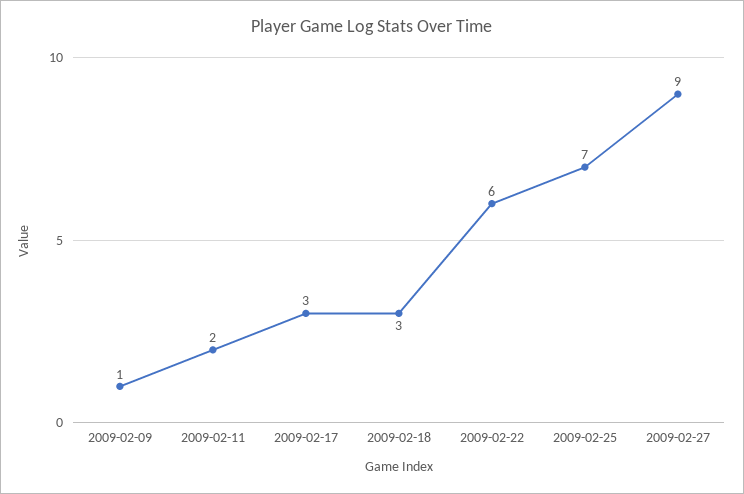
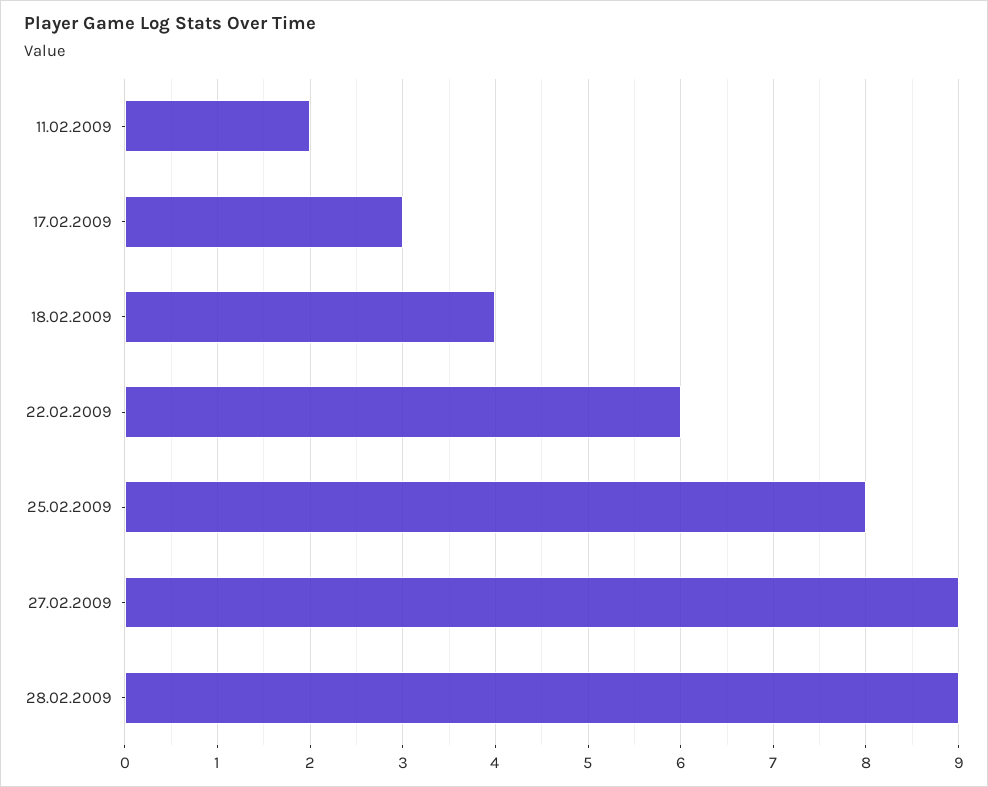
2009-02-09: 1 -> none
2009-02-18: 3 -> 4
2009-02-25: 7 -> 8
28.02.2009: none -> 9

